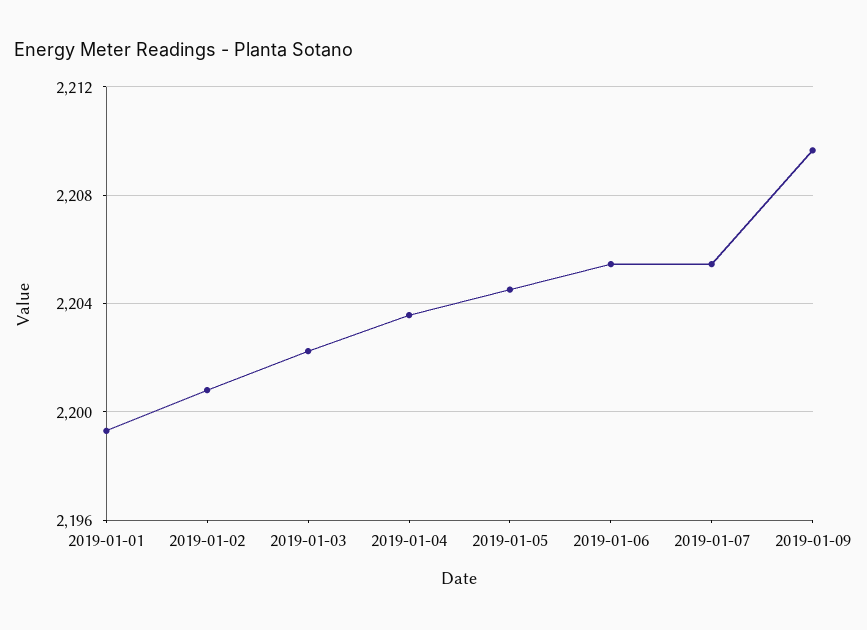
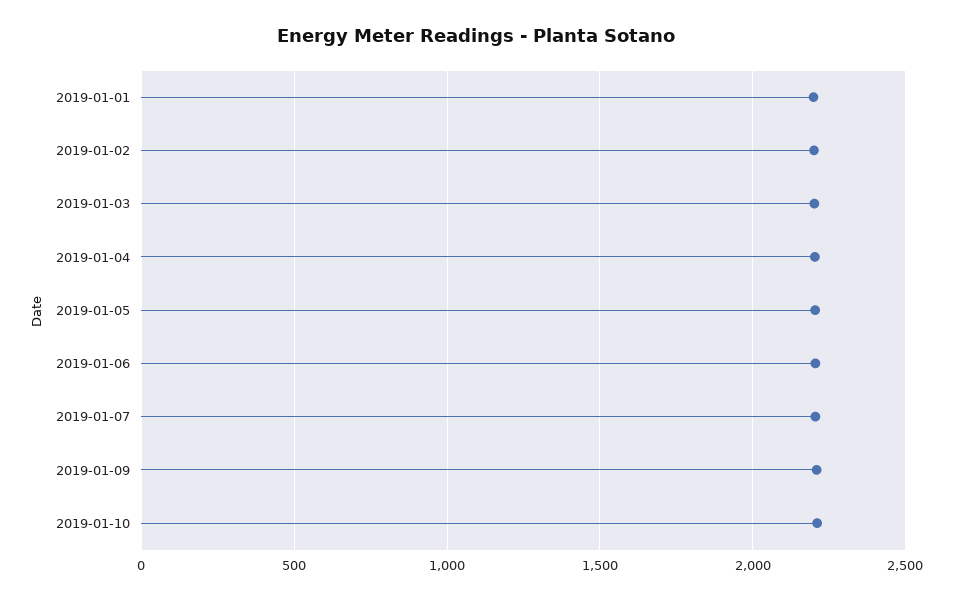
2019-01-10: none -> 2200

